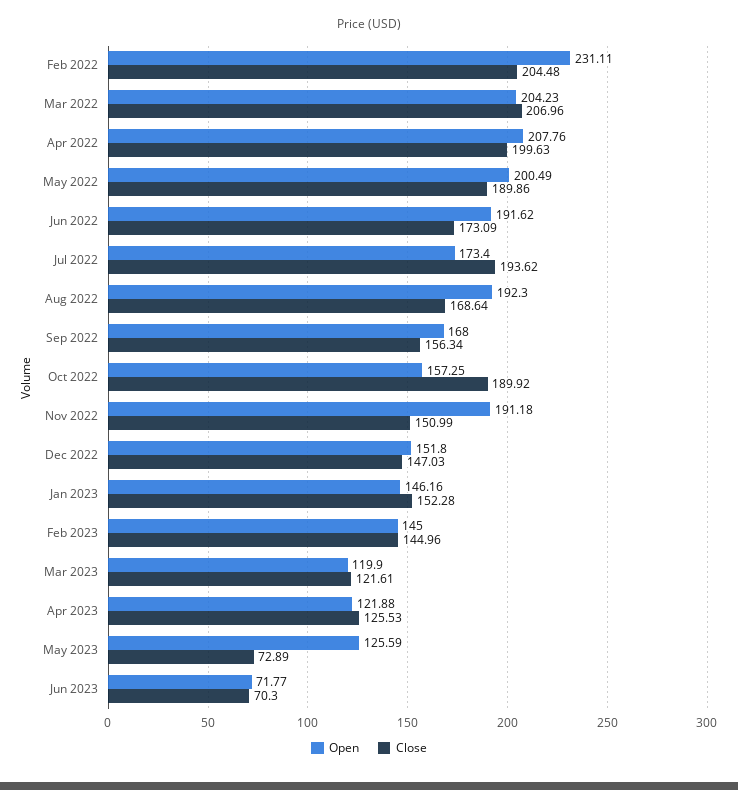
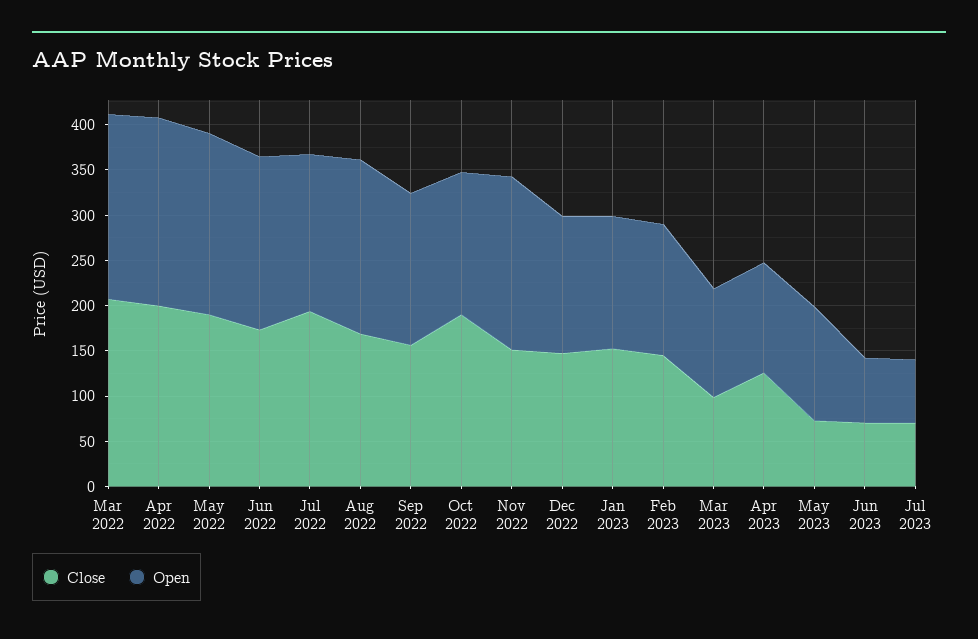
Open, Feb 2022: 231.11 -> none
Close, Feb 2022: 204.48 -> none
Close, Mar 2023: 121.61 -> 100
Close, Jul 2023: none -> 70
Open, Jul 2023: none -> 70

